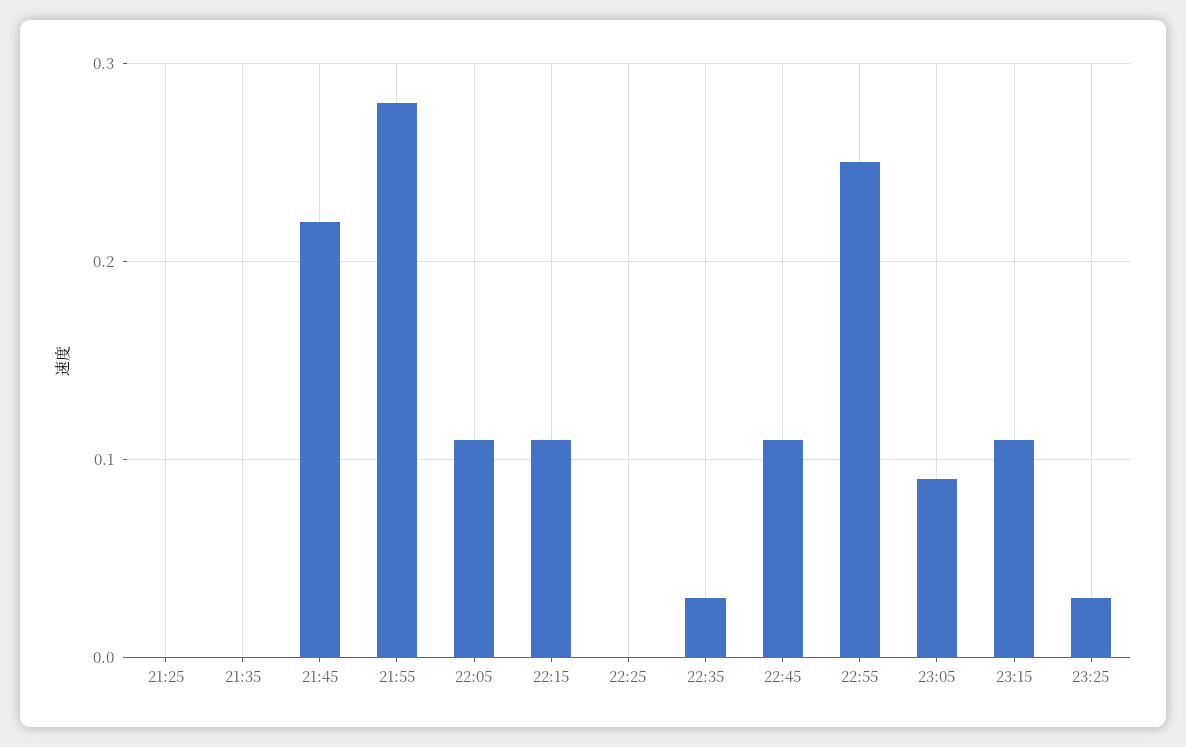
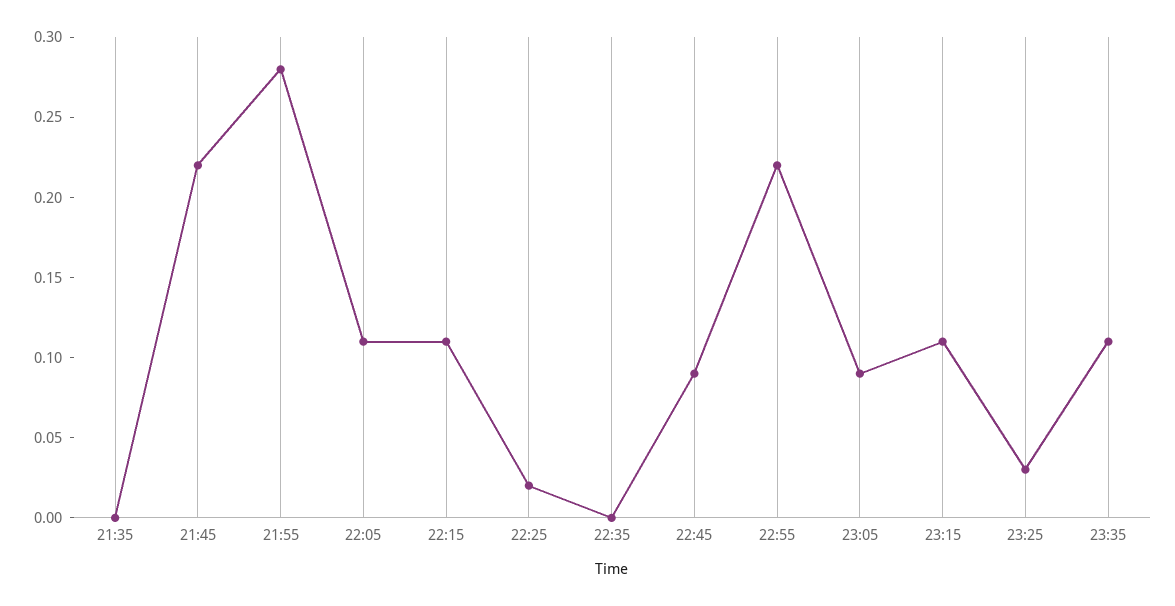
21:25: 0 -> none
22:25: 0 -> 0.02
22:35: 0.03 -> 0
22:45: 0.11 -> 0.09
22:55: 0.25 -> 0.22
23:35: none -> 0.11

